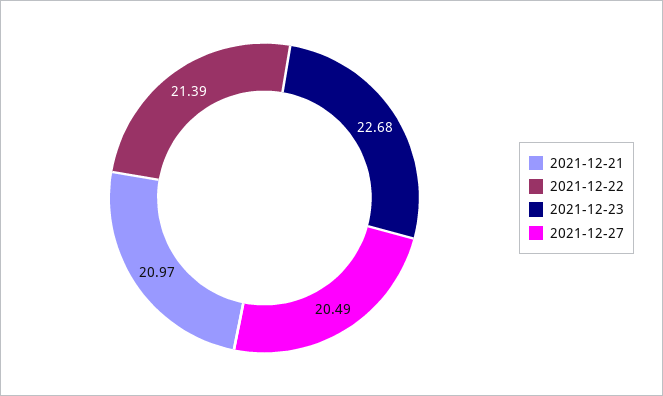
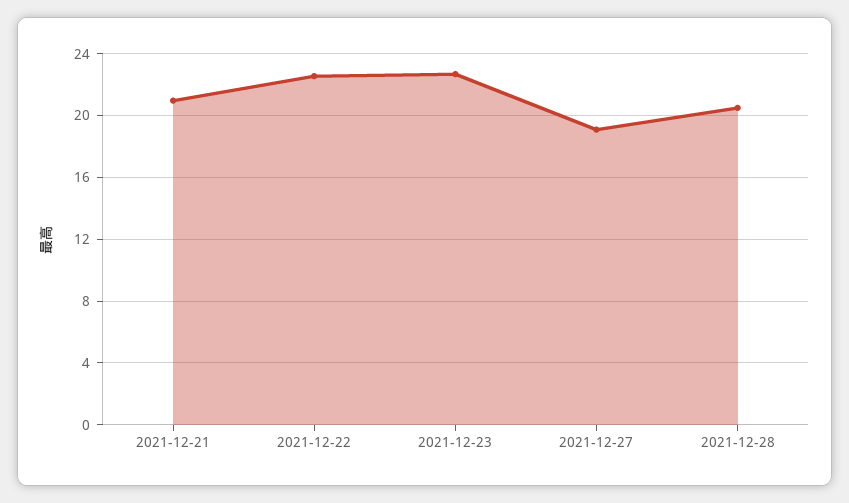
2021-12-22: 21.39 -> 22.5
2021-12-27: 20.49 -> 19
2021-12-28: none -> 20.5

